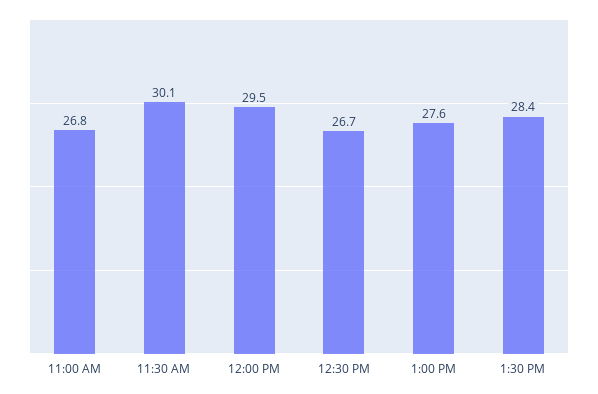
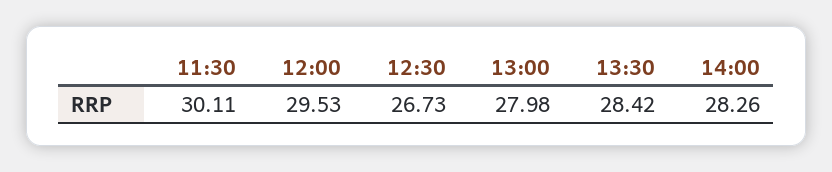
11:00 AM: 26.8 -> none
1:00 PM: 27.6 -> 27.98
14:00: none -> 28.26

